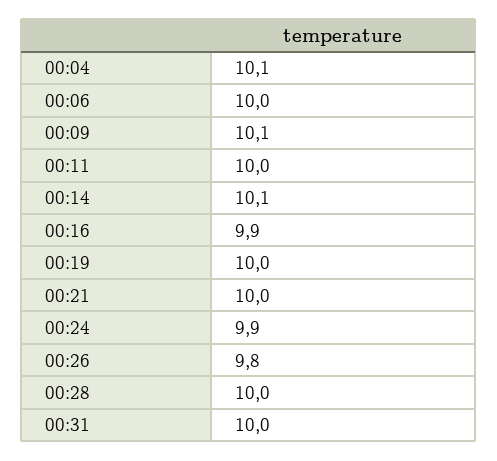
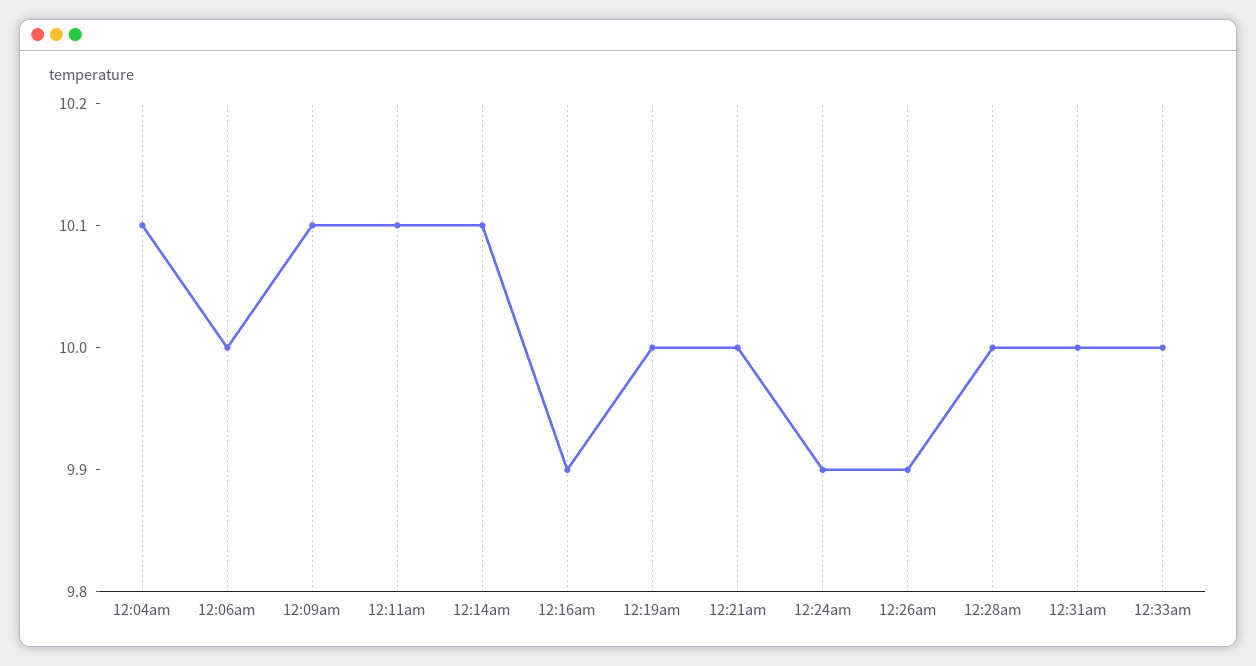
00:11: 10 -> 10.1
00:26: 9.8 -> 9.9
12:33am: none -> 10

